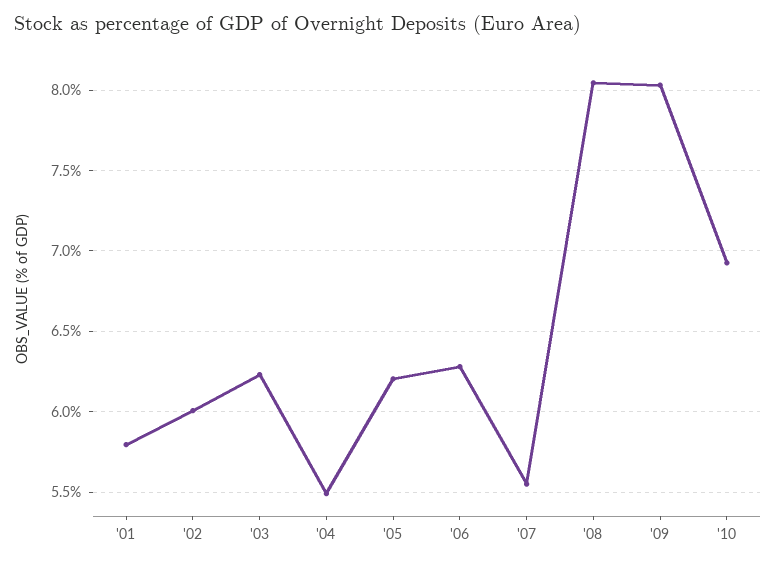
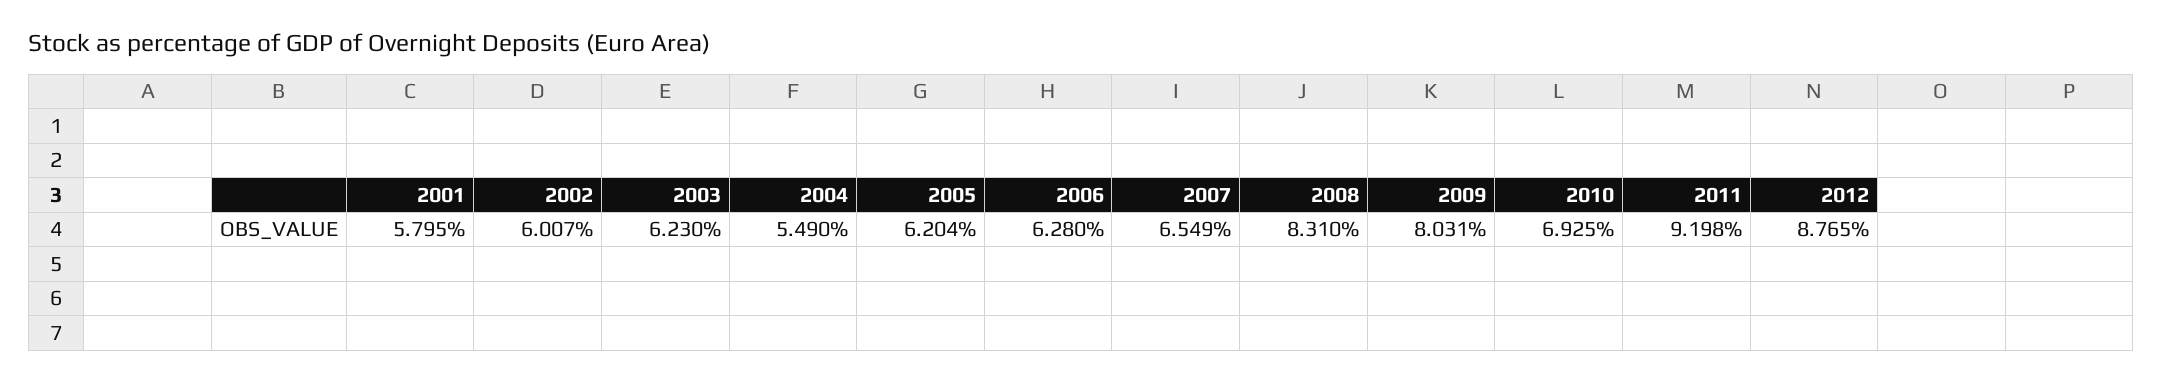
'07: 5.55 -> 6.549
'08: 8.05 -> 8.31
2011: none -> 9.198
2012: none -> 8.765

